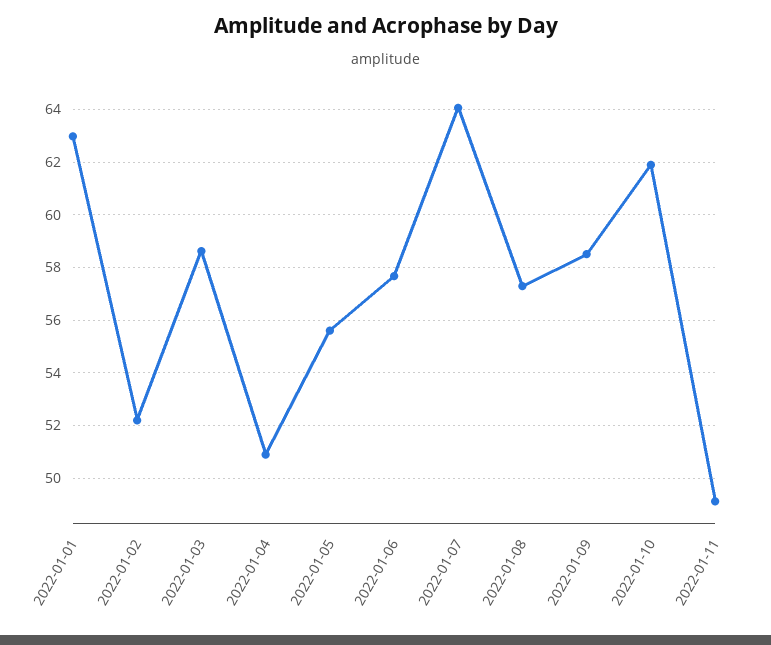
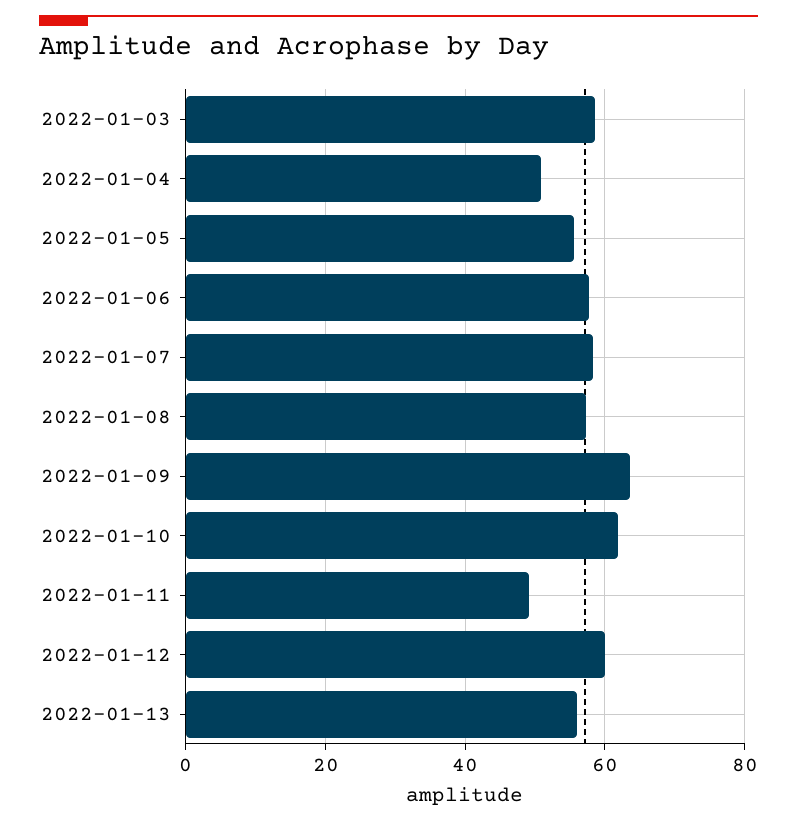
2022-01-01: 63 -> none
2022-01-02: 52.25 -> none
2022-01-07: 64 -> 58
2022-01-09: 58.5 -> 64
2022-01-12: none -> 60
2022-01-13: none -> 56

